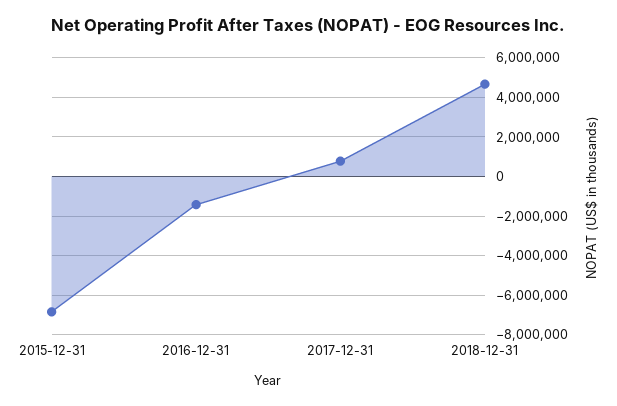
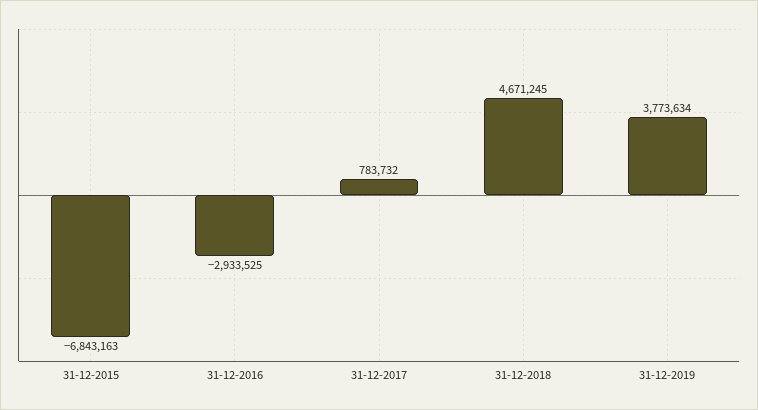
2016-12-31: -1500000 -> -2933525
31-12-2019: none -> 3773634

